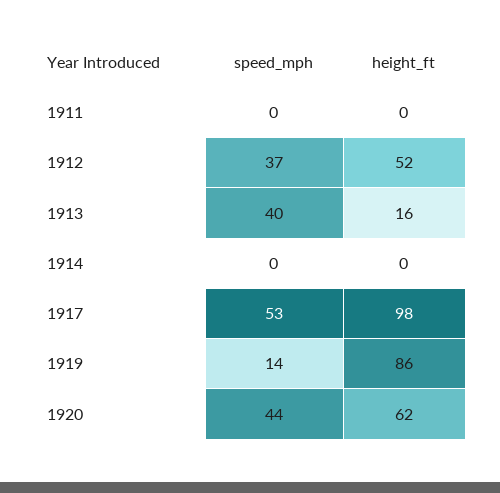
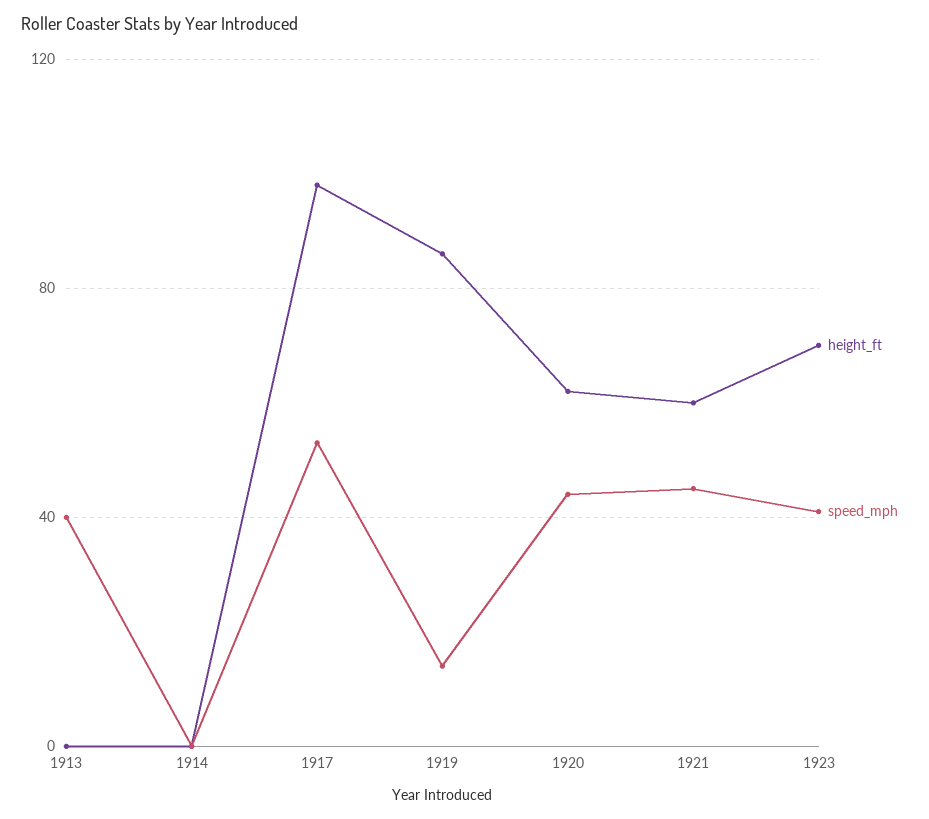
speed_mph, 1911: 0 -> none
height_ft, 1911: 0 -> none
speed_mph, 1912: 37 -> none
height_ft, 1912: 52 -> none
height_ft, 1913: 16 -> 0
height_ft, 1921: none -> 60
speed_mph, 1921: none -> 45
height_ft, 1923: none -> 70
speed_mph, 1923: none -> 40

